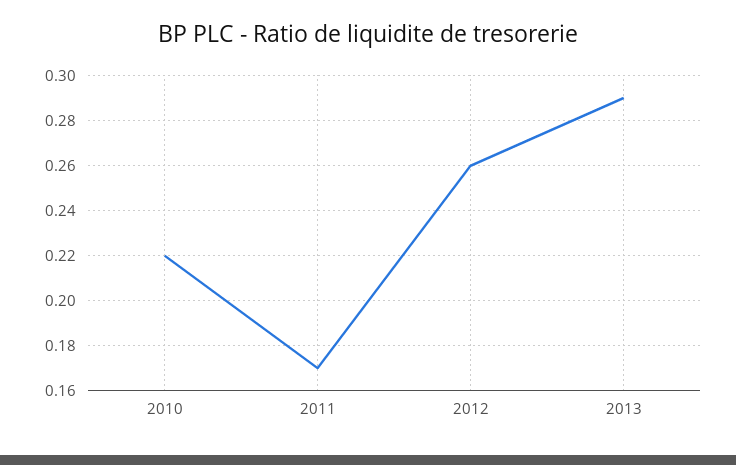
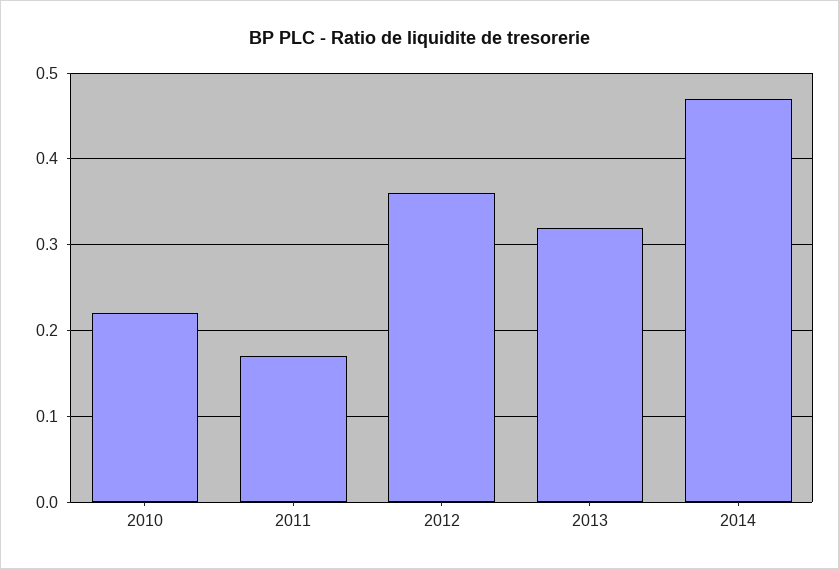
2012: 0.26 -> 0.36
2013: 0.29 -> 0.32
2014: none -> 0.47

